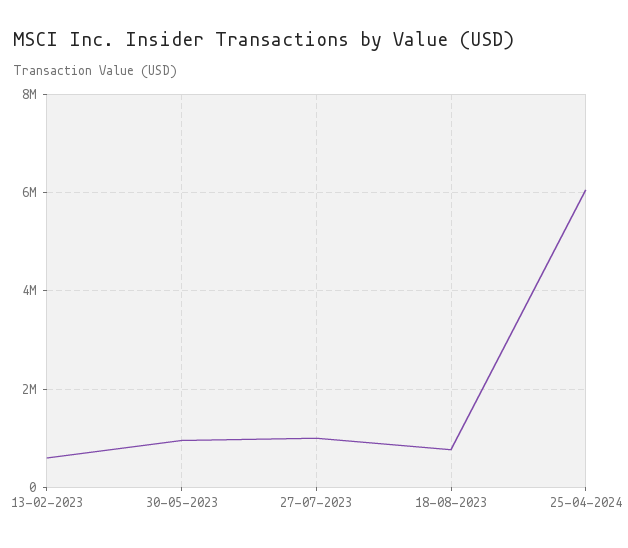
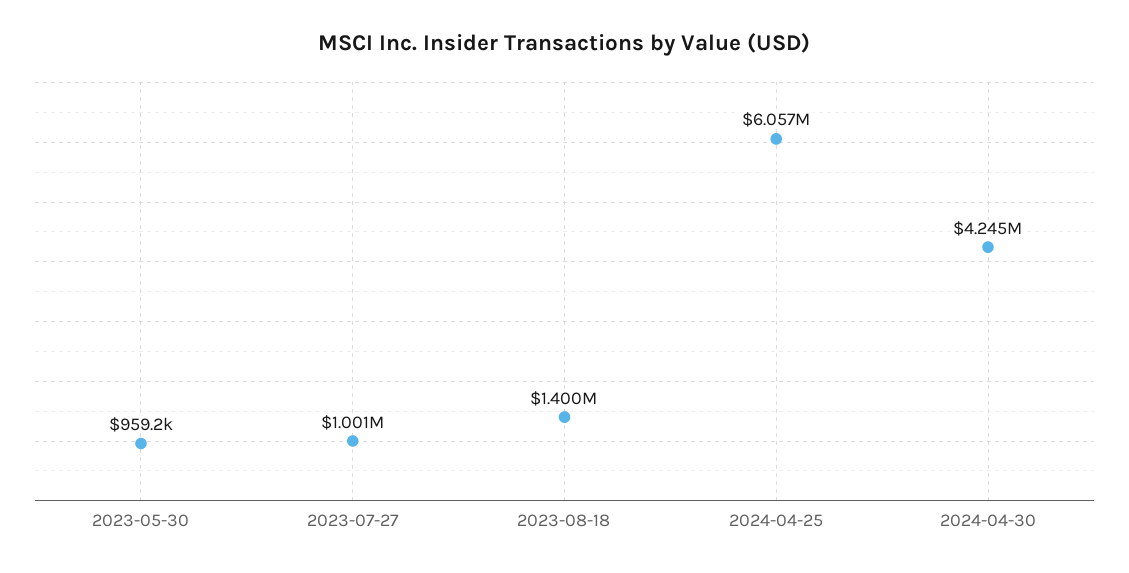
13-02-2023: 600000 -> none
18-08-2023: 800000 -> 1400000
2024-04-30: none -> 4245000

